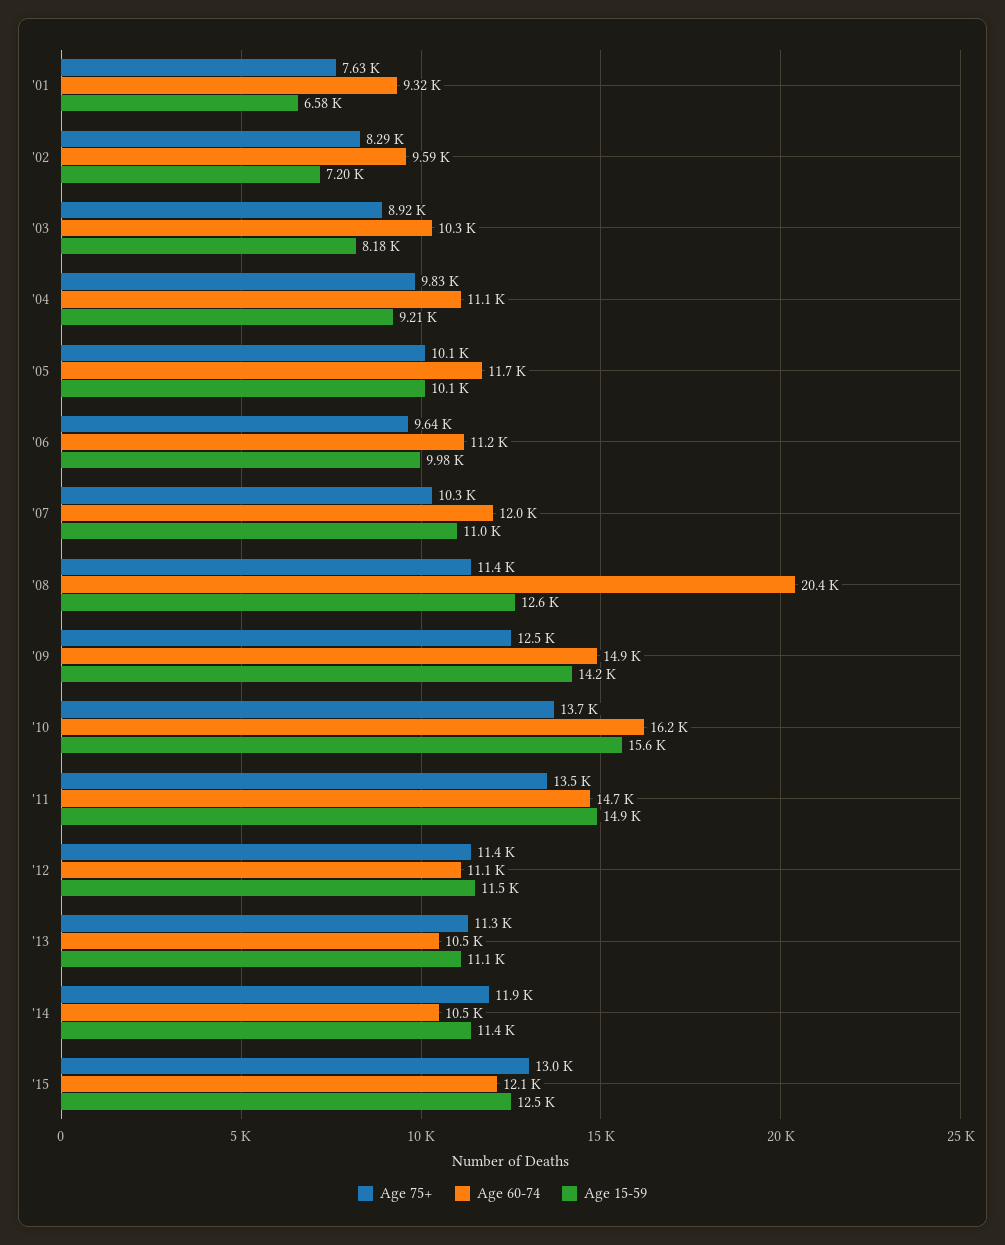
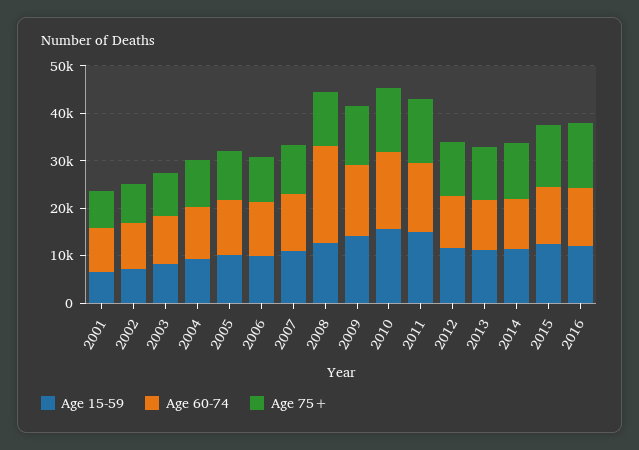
Age 15-59, 2016: none -> 12000
Age 60-74, 2016: none -> 12000
Age 75+, 2016: none -> 14000

